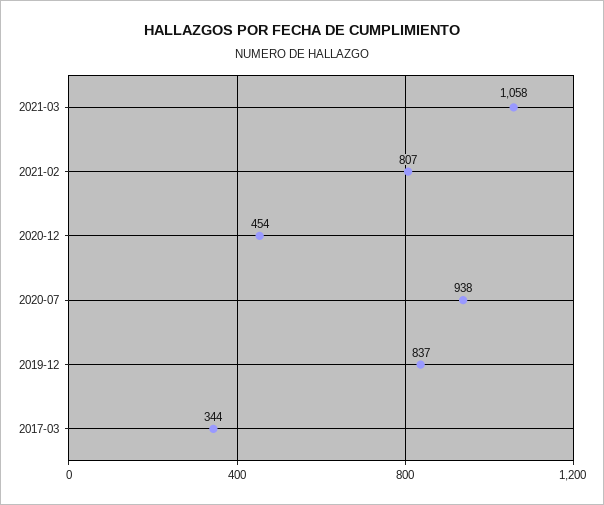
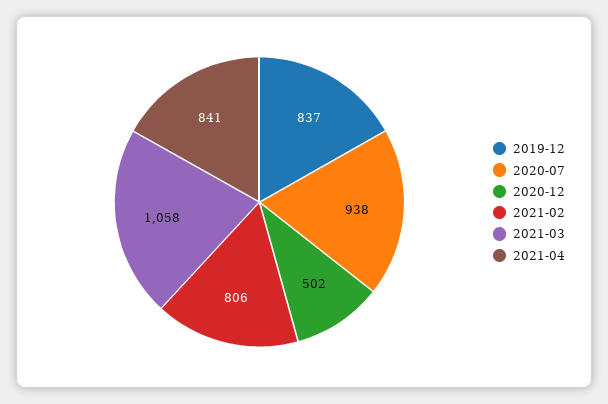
2021-02: 807 -> 806
2020-12: 454 -> 502
2017-03: 344 -> none
2021-04: none -> 841

